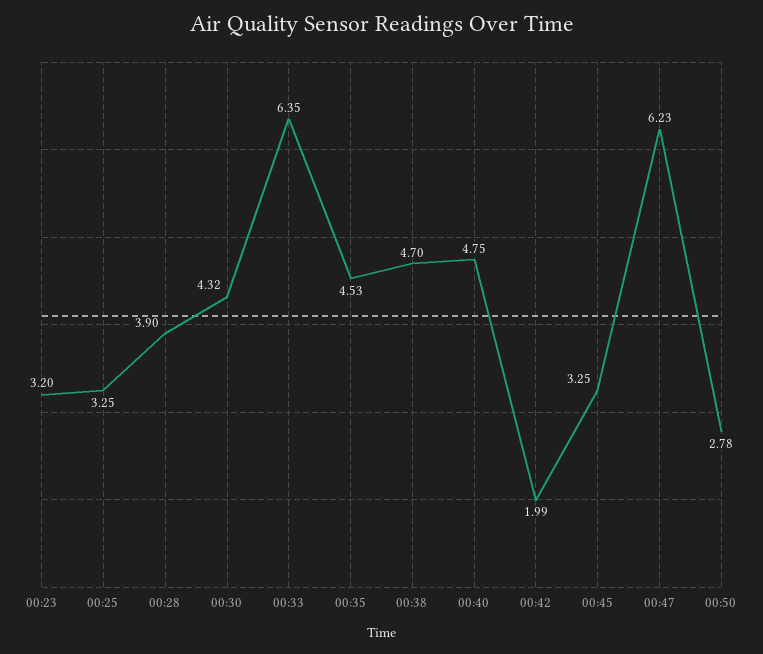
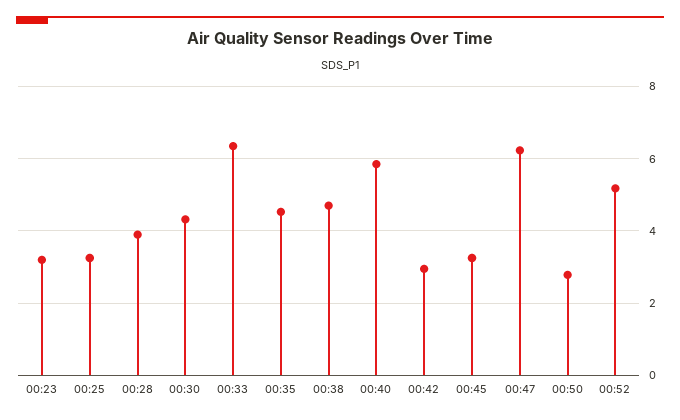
00:40: 4.75 -> 5.8
00:42: 1.99 -> 3
00:52: none -> 5.2

